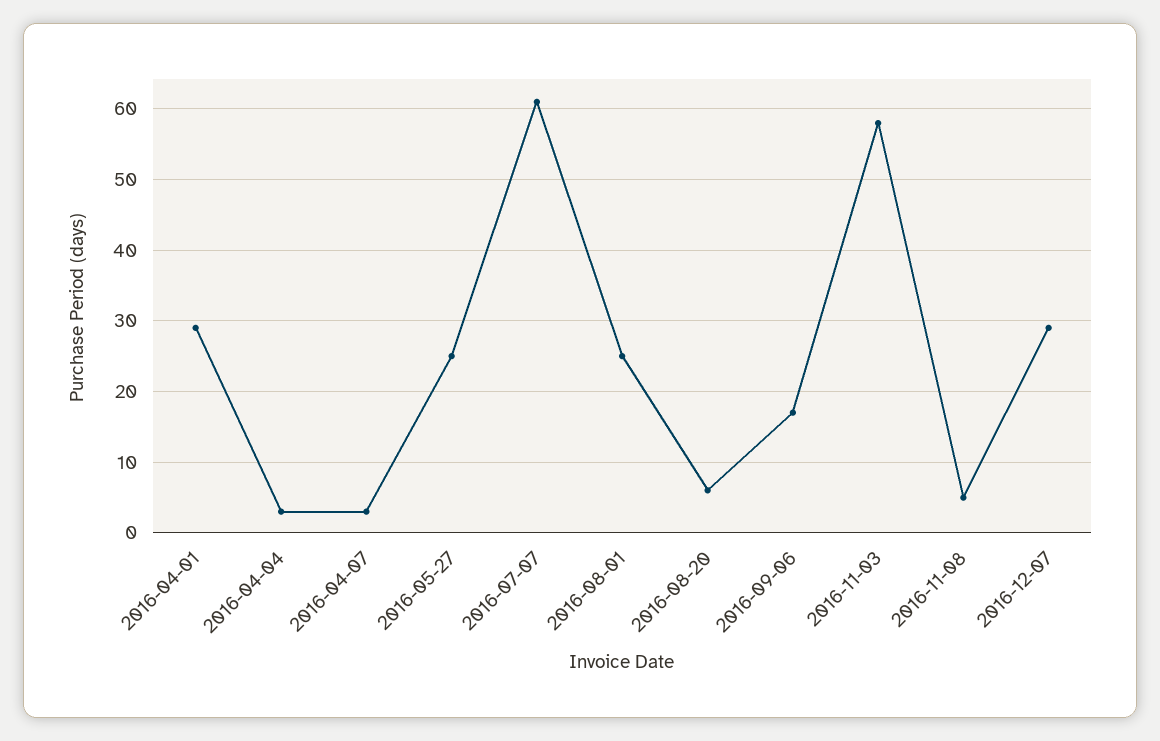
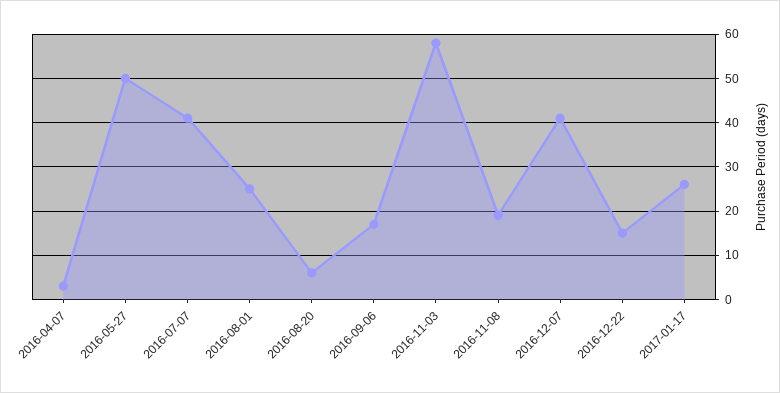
2016-04-01: 29 -> none
2016-04-04: 3 -> none
2016-05-27: 25 -> 50
2016-07-07: 61 -> 40
2016-11-08: 5 -> 20
2016-12-07: 29 -> 40
2016-12-22: none -> 15
2017-01-17: none -> 25

